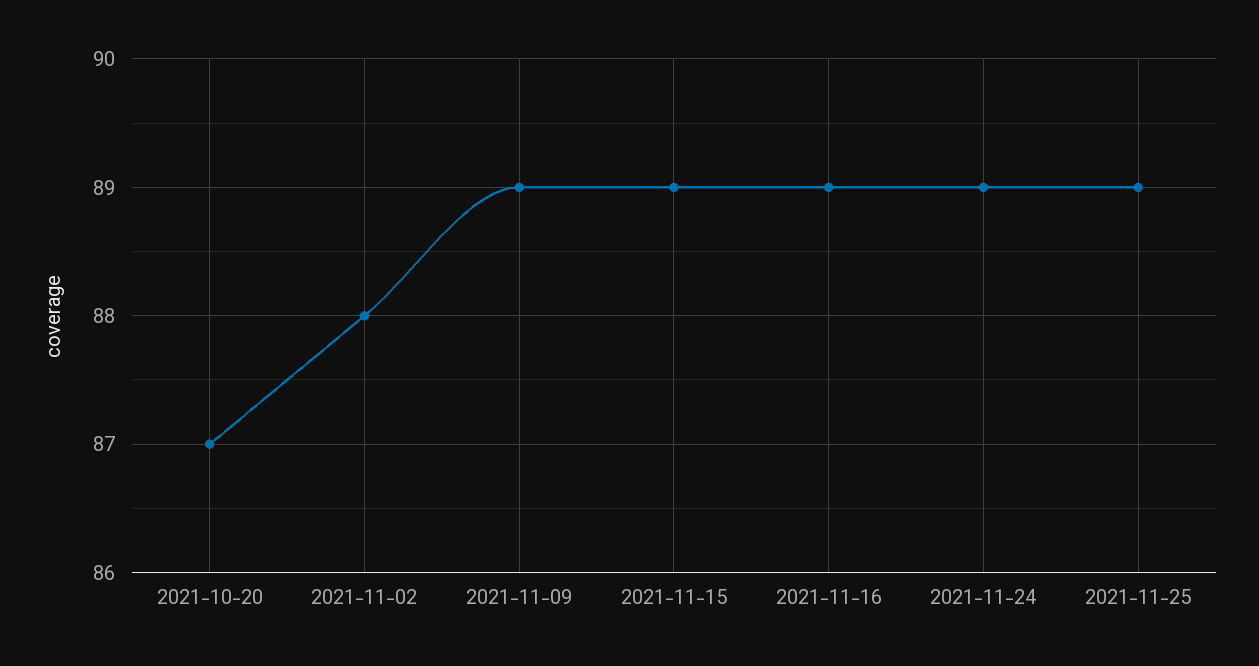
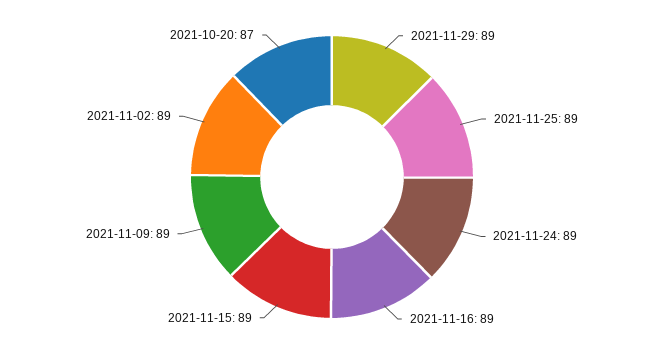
2021-11-02: 88 -> 89
2021-11-29: none -> 89

